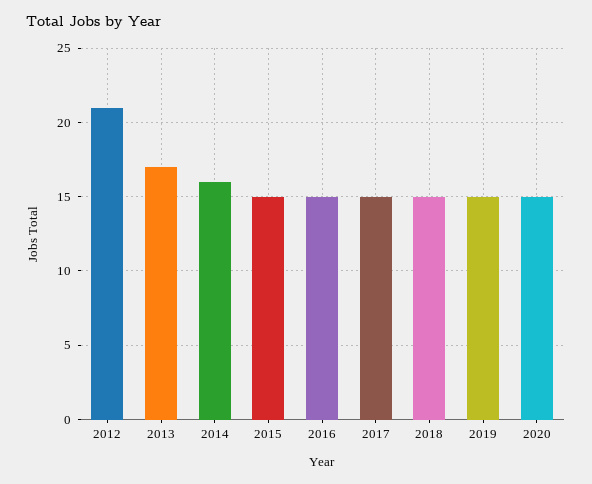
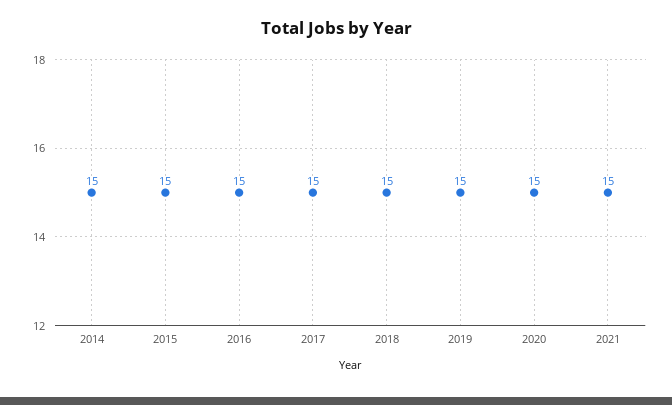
2012: 21 -> none
2013: 17 -> none
2014: 16 -> 15
2021: none -> 15

